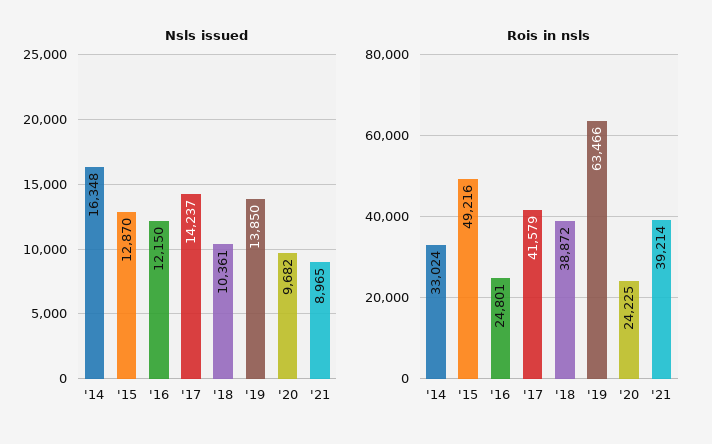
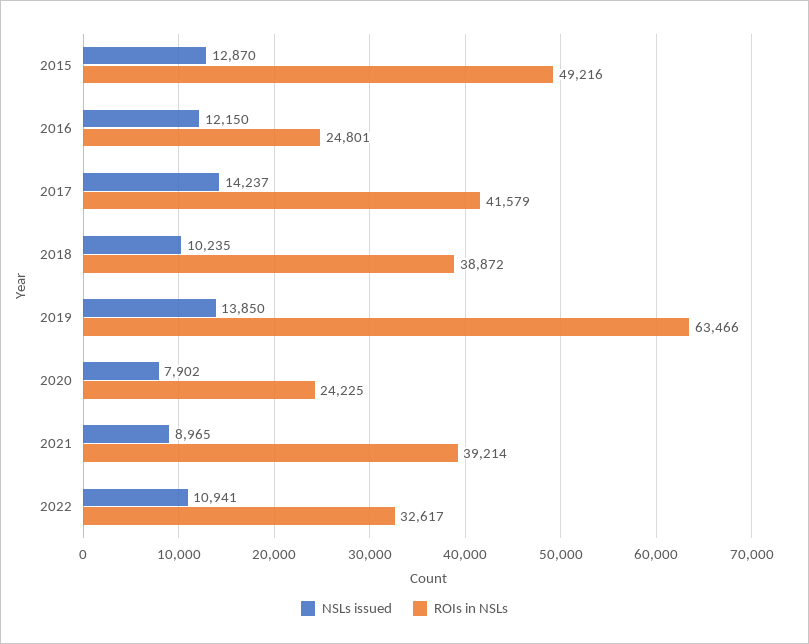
Nsls issued, '14: 16348 -> none
Nsls issued, '18: 10361 -> 10235
Nsls issued, '20: 9682 -> 7902
Rois in nsls, '14: 33024 -> none
Nsls issued, 2022: none -> 10941
Rois in nsls, 2022: none -> 32617

